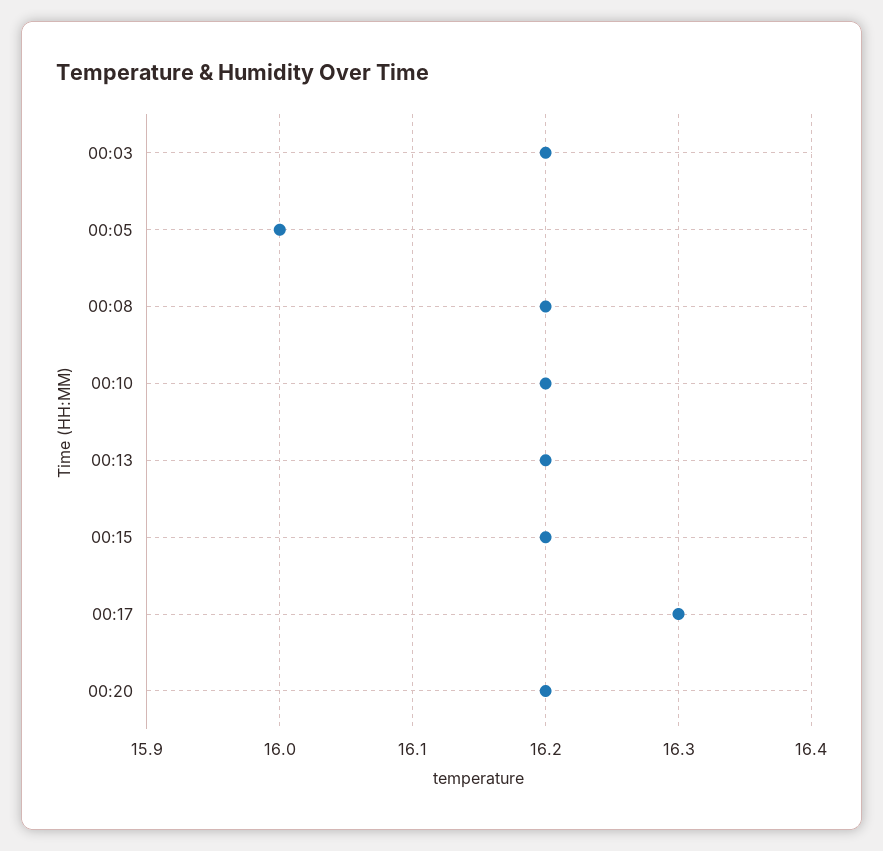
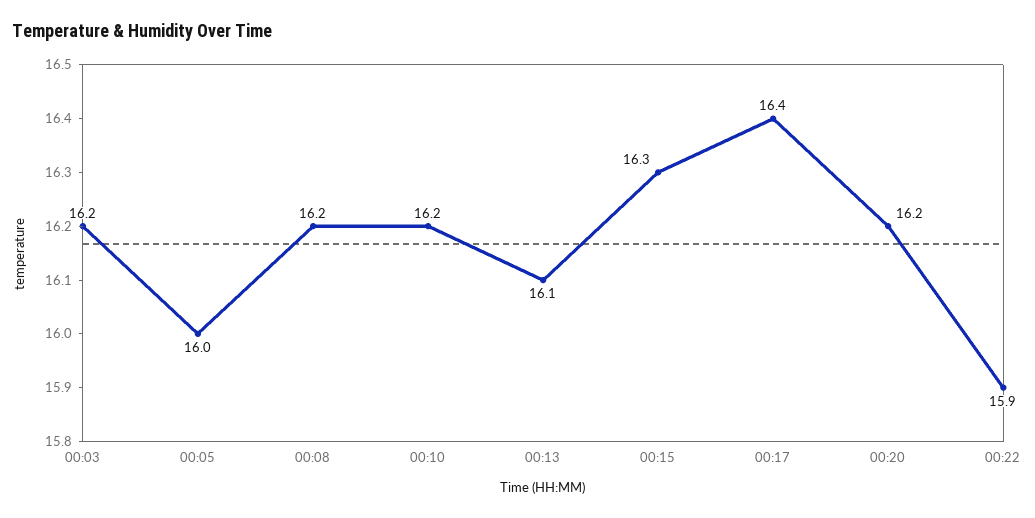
00:13: 16.2 -> 16.1
00:15: 16.2 -> 16.3
00:17: 16.3 -> 16.4
00:22: none -> 15.9

